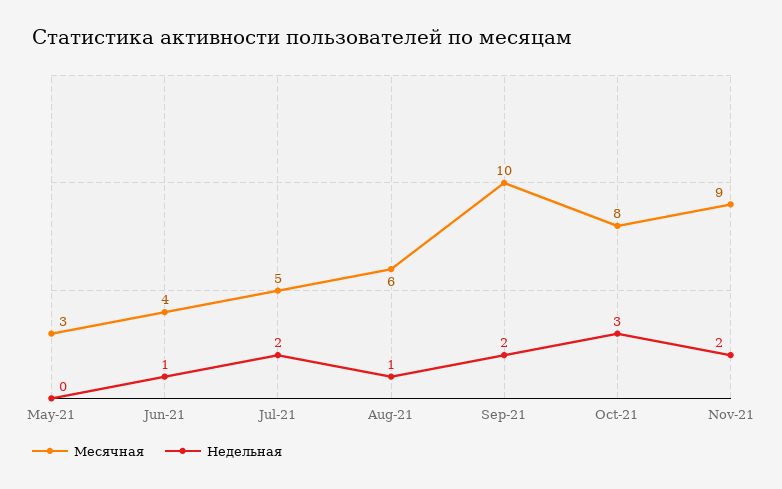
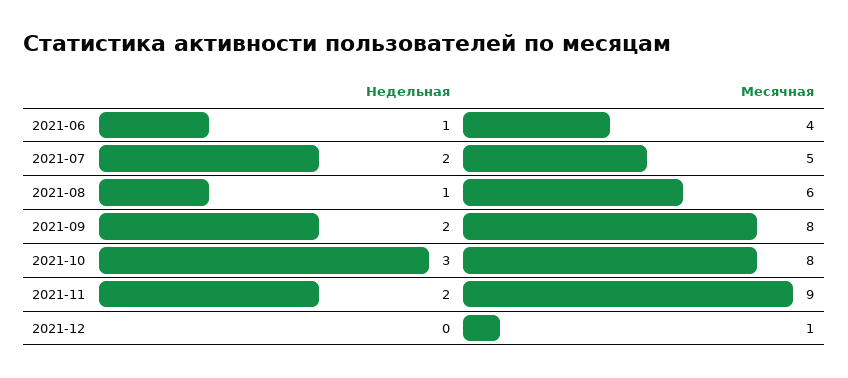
Месячная, May-21: 3 -> none
Недельная, May-21: 0 -> none
Месячная, Sep-21: 10 -> 8
Недельная, 2021-12: none -> 0
Месячная, 2021-12: none -> 1

